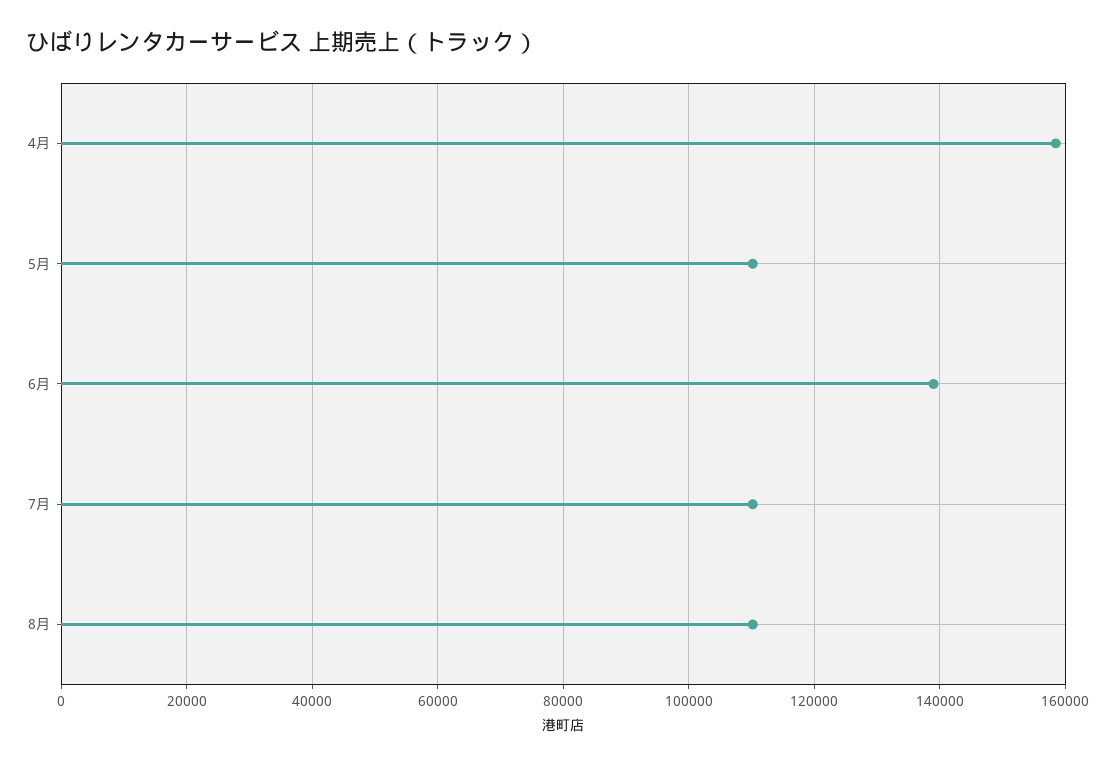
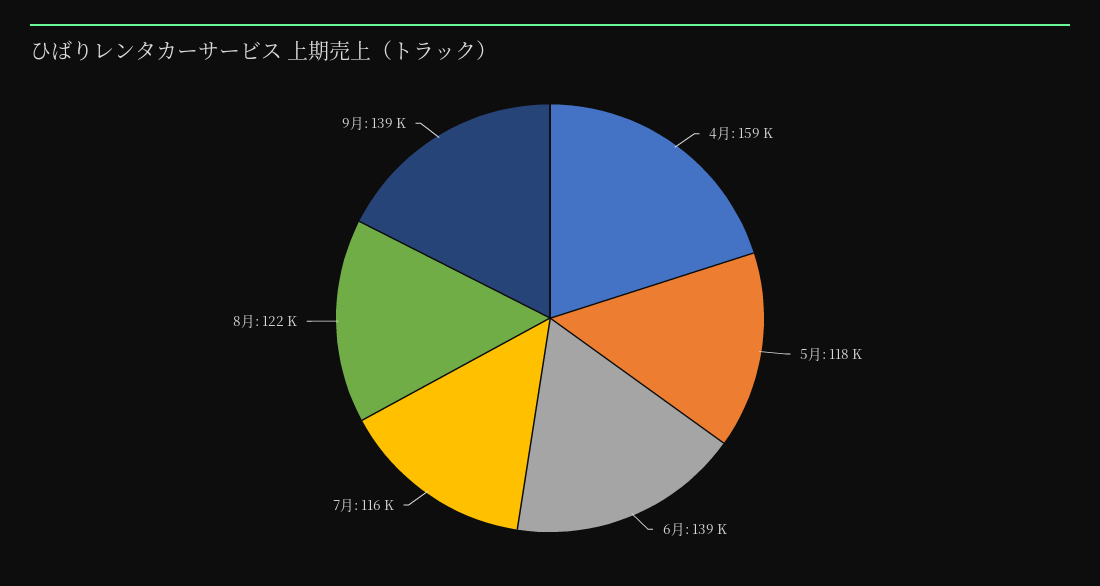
5月: 110000 -> 118000
7月: 110000 -> 116000
8月: 110000 -> 122000
9月: none -> 139000

